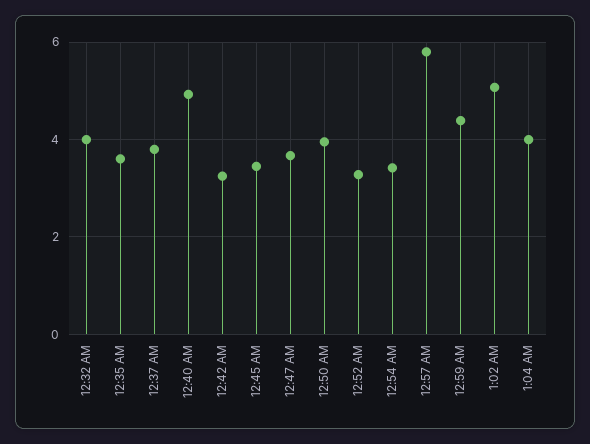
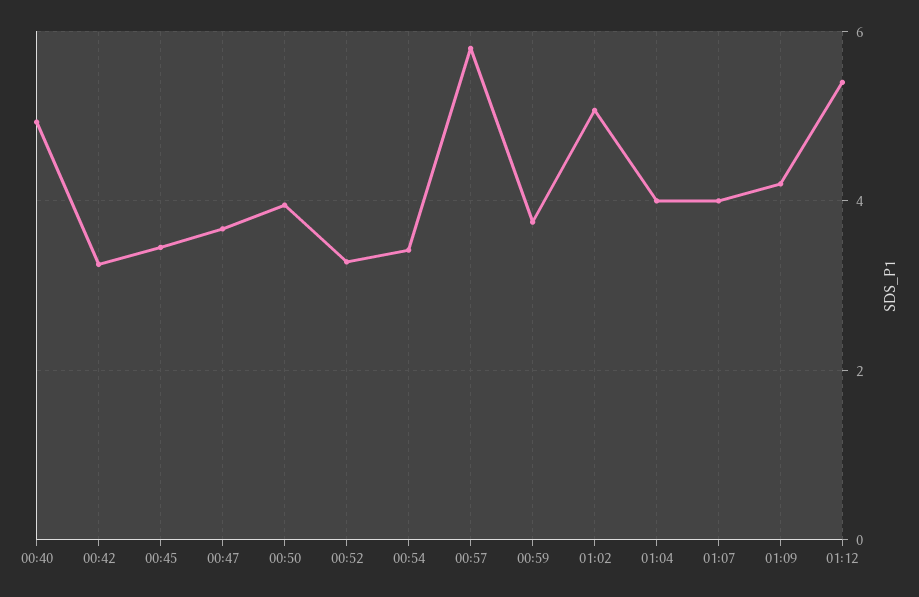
12:32 AM: 4 -> none
12:35 AM: 3.6 -> none
12:37 AM: 3.8 -> none
12:59 AM: 4.4 -> 3.8
01:07: none -> 4
01:09: none -> 4.2
01:12: none -> 5.4

